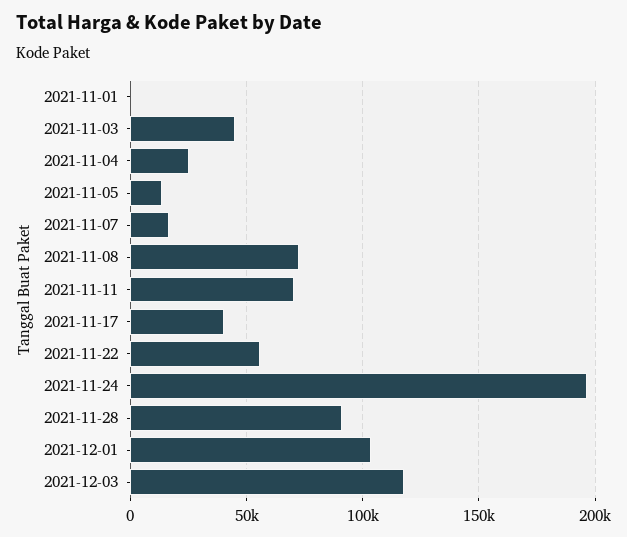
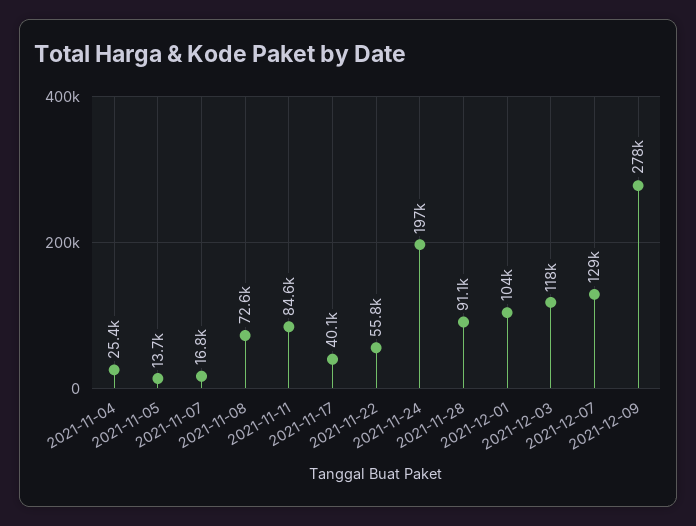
2021-11-01: 0 -> none
2021-11-03: 45000 -> none
2021-11-11: 70000 -> 84600
2021-12-07: none -> 129000
2021-12-09: none -> 278000

